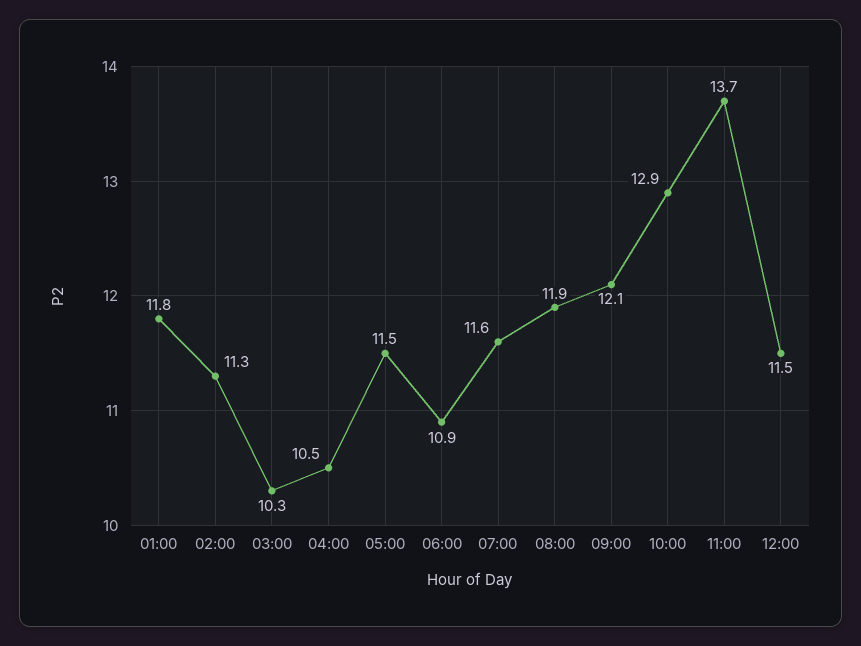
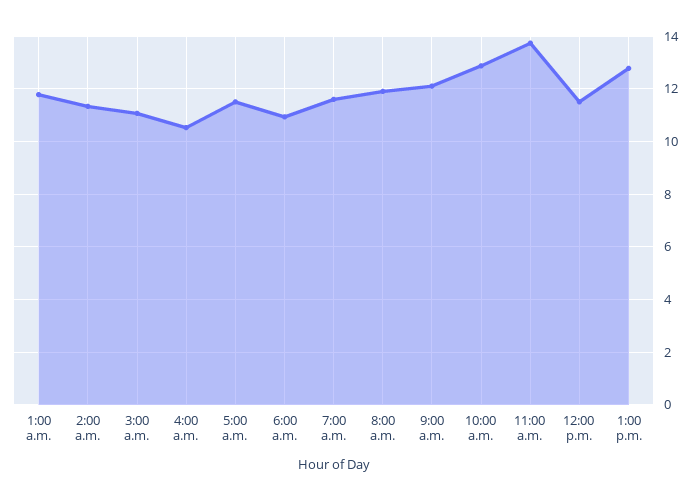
03:00: 10.3 -> 11
1:00 p.m.: none -> 12.75

